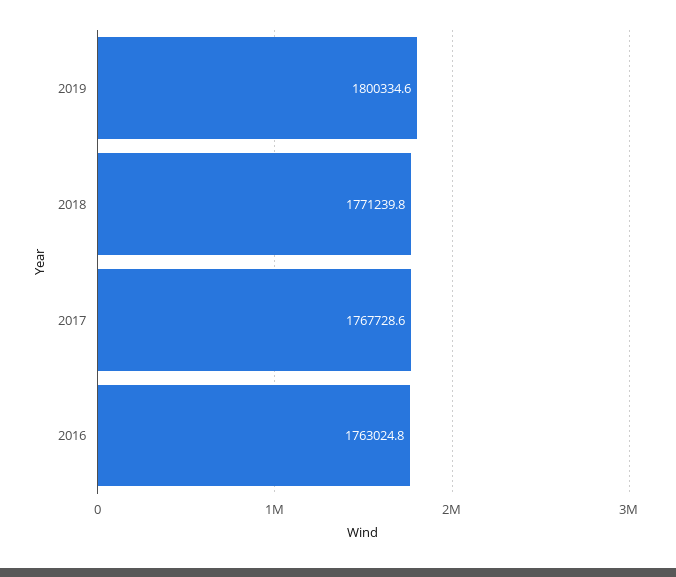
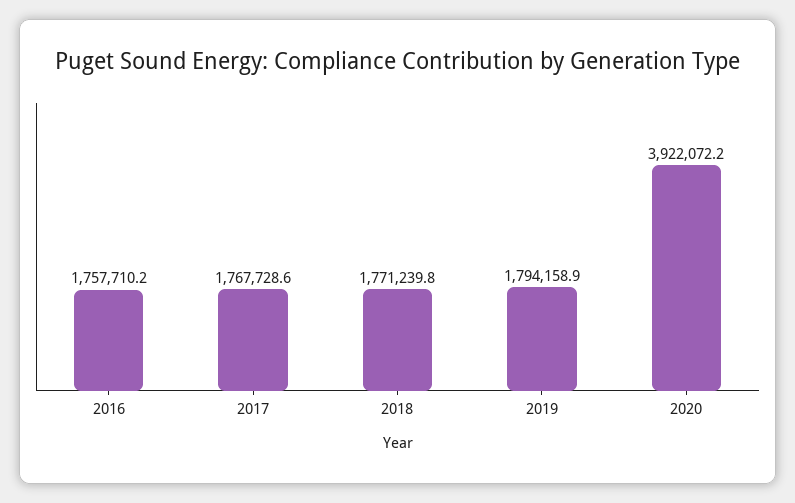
2019: 1800334.6 -> 1794158.9
2016: 1763024.8 -> 1757710.2
2020: none -> 3922072.2

